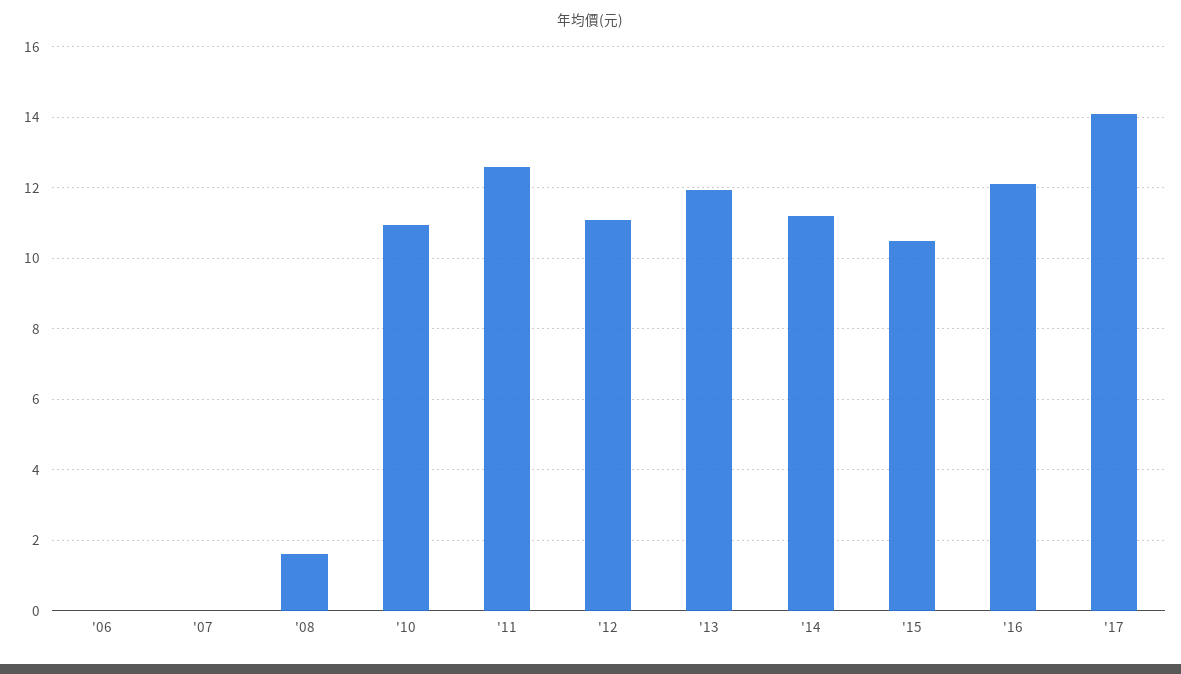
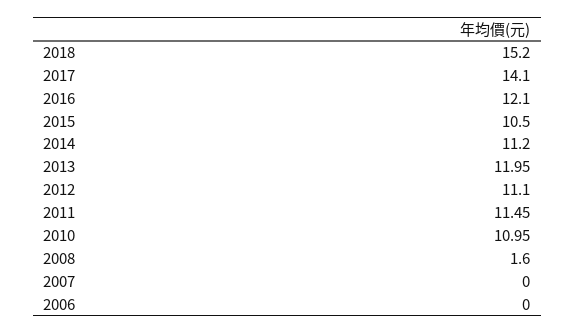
'11: 12.6 -> 11.45
2018: none -> 15.2

